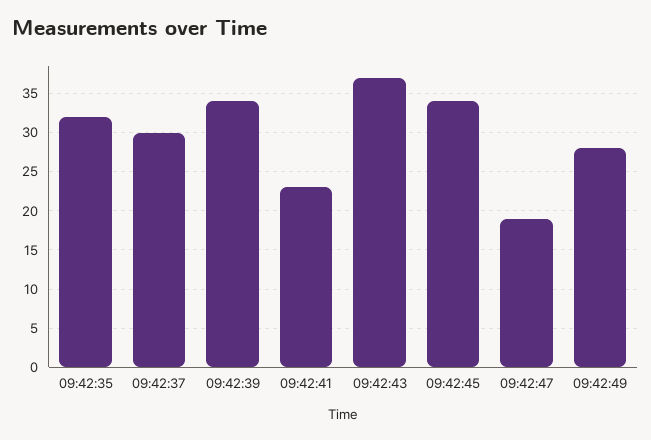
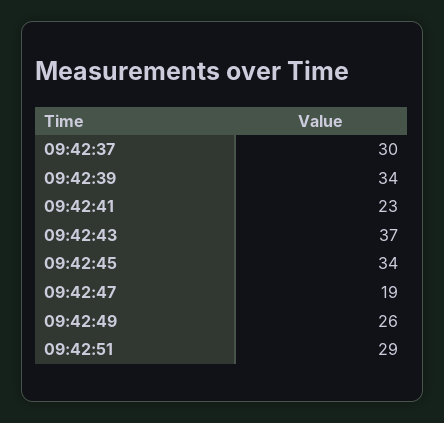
09:42:35: 32 -> none
09:42:49: 28 -> 26
09:42:51: none -> 29

